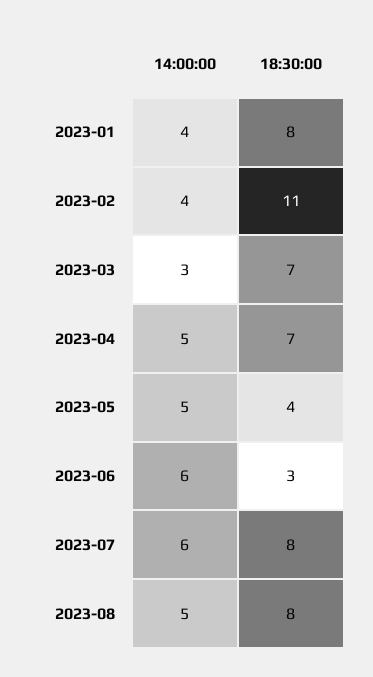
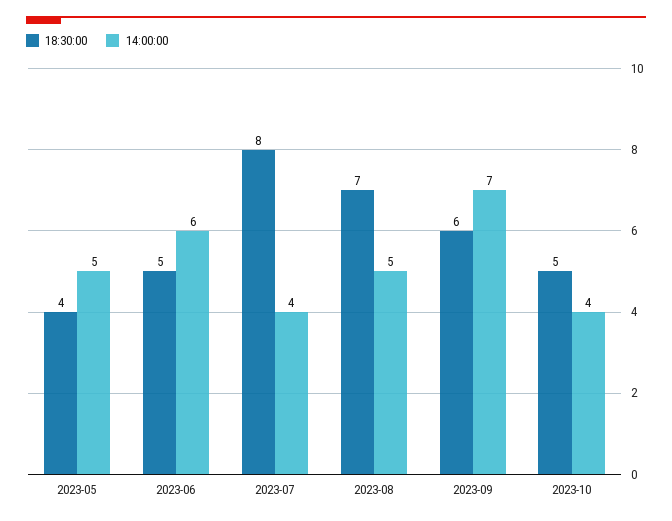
14:00:00, 2023-01: 4 -> none
18:30:00, 2023-01: 8 -> none
14:00:00, 2023-02: 4 -> none
18:30:00, 2023-02: 11 -> none
14:00:00, 2023-03: 3 -> none
18:30:00, 2023-03: 7 -> none
14:00:00, 2023-04: 5 -> none
18:30:00, 2023-04: 7 -> none
18:30:00, 2023-06: 3 -> 5
14:00:00, 2023-07: 6 -> 4
18:30:00, 2023-08: 8 -> 7
18:30:00, 2023-09: none -> 6
14:00:00, 2023-09: none -> 7
18:30:00, 2023-10: none -> 5
14:00:00, 2023-10: none -> 4

